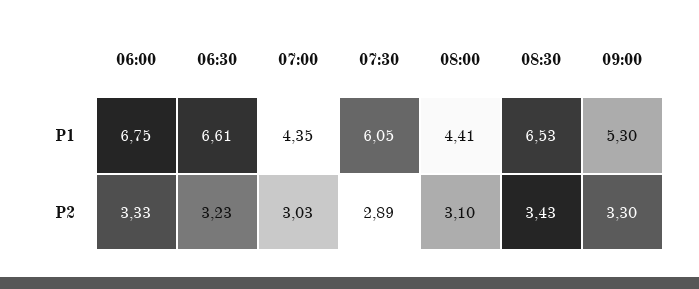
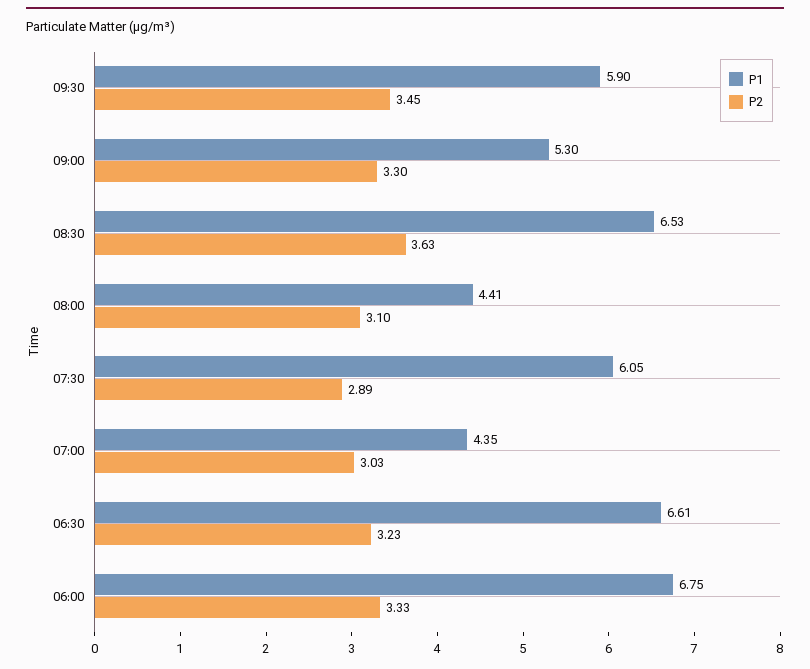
P2, 08:30: 3.43 -> 3.63
P1, 09:30: none -> 5.9
P2, 09:30: none -> 3.45

